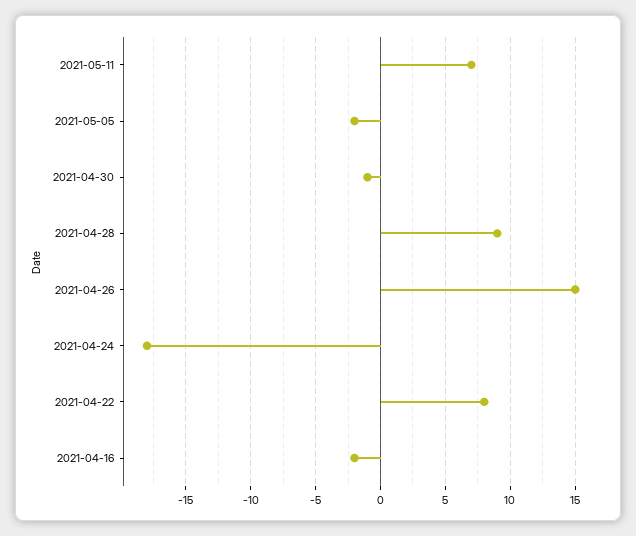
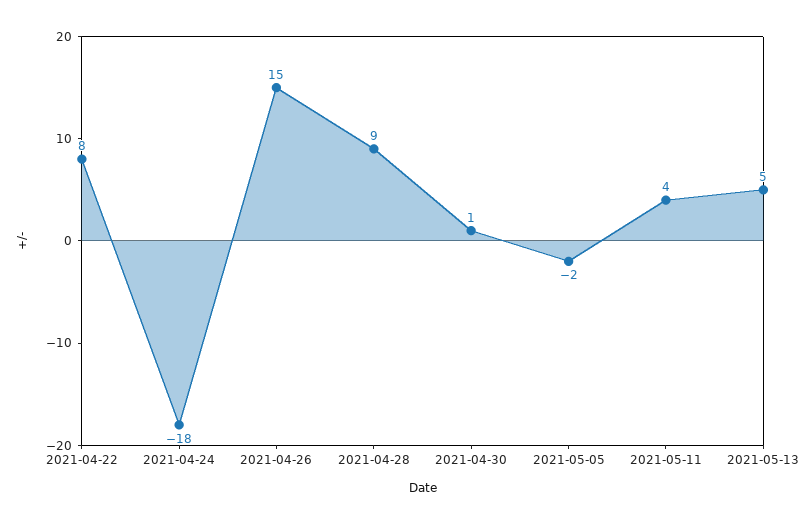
2021-05-11: 7 -> 4
2021-04-30: -1 -> 1
2021-04-16: -2 -> none
2021-05-13: none -> 5

